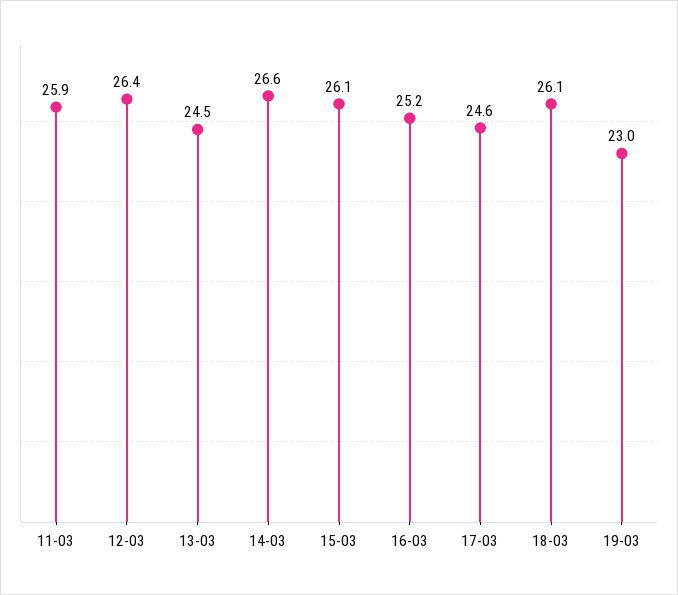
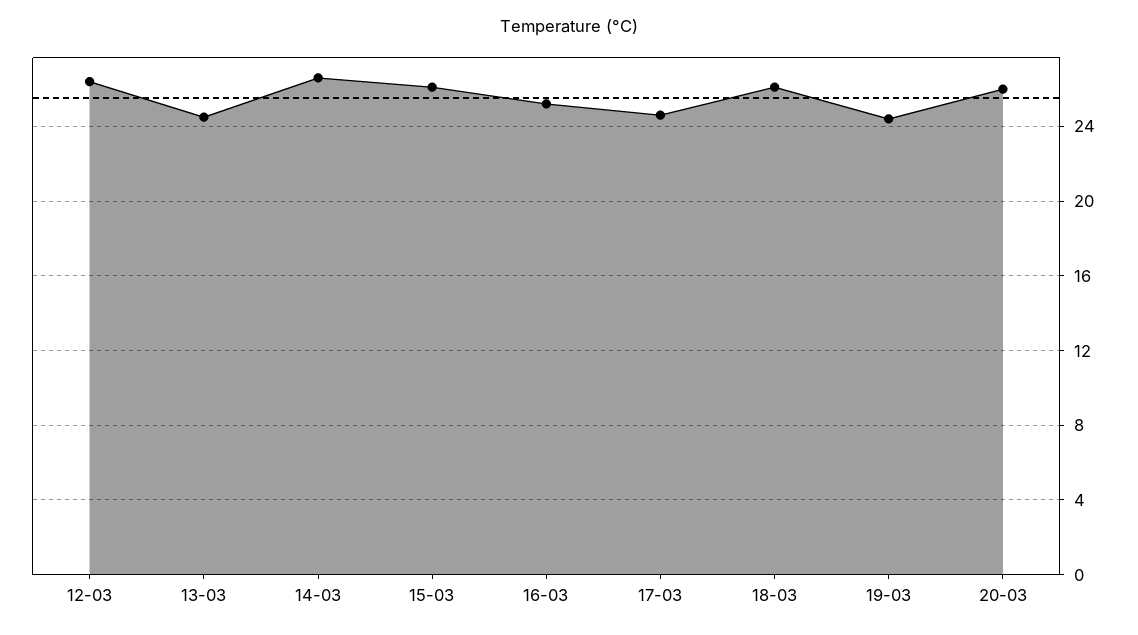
11-03: 25.9 -> none
19-03: 23 -> 24.5
20-03: none -> 26

